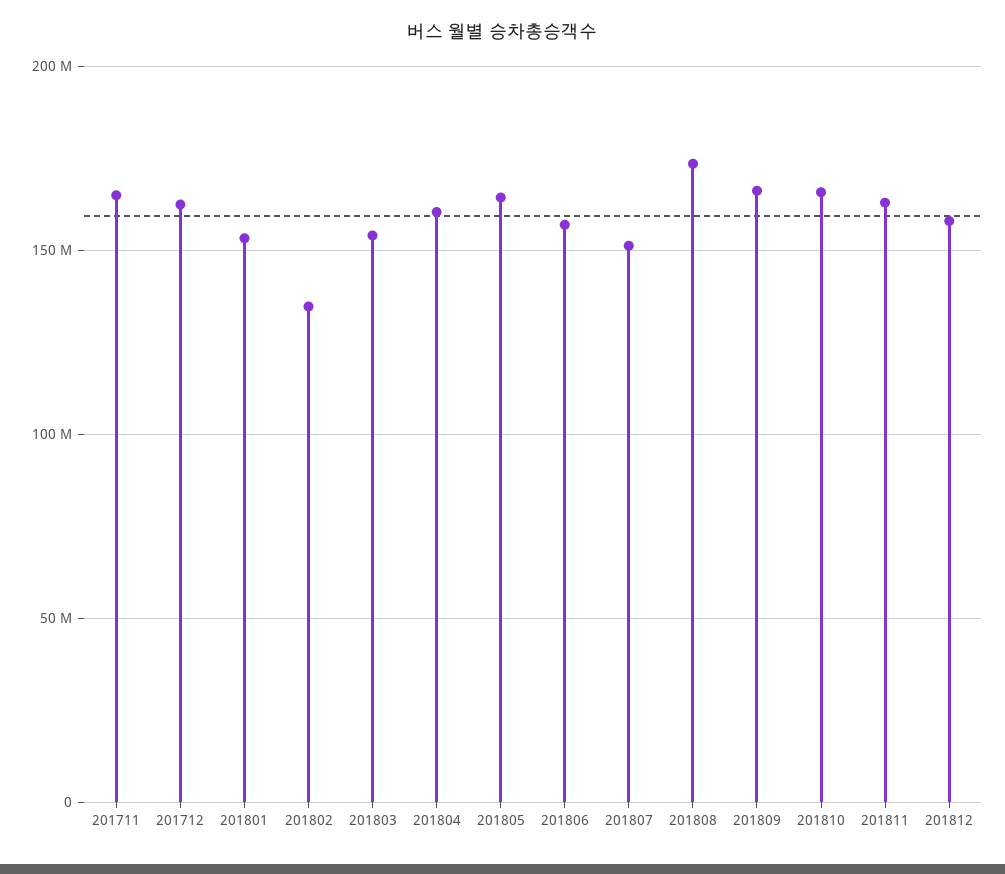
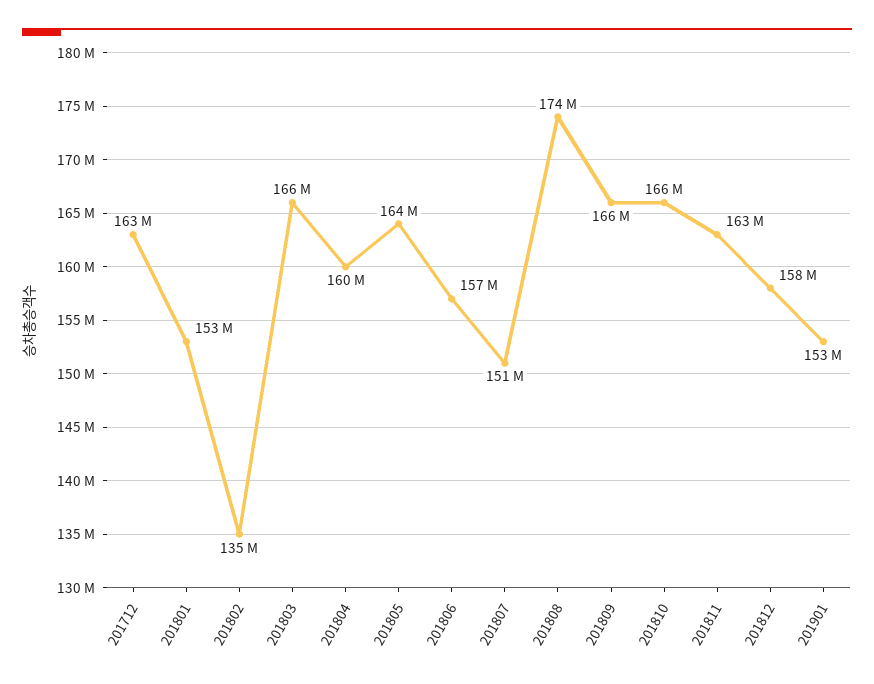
201711: 165000000 -> none
201803: 155000000 -> 166000000
201901: none -> 153000000

